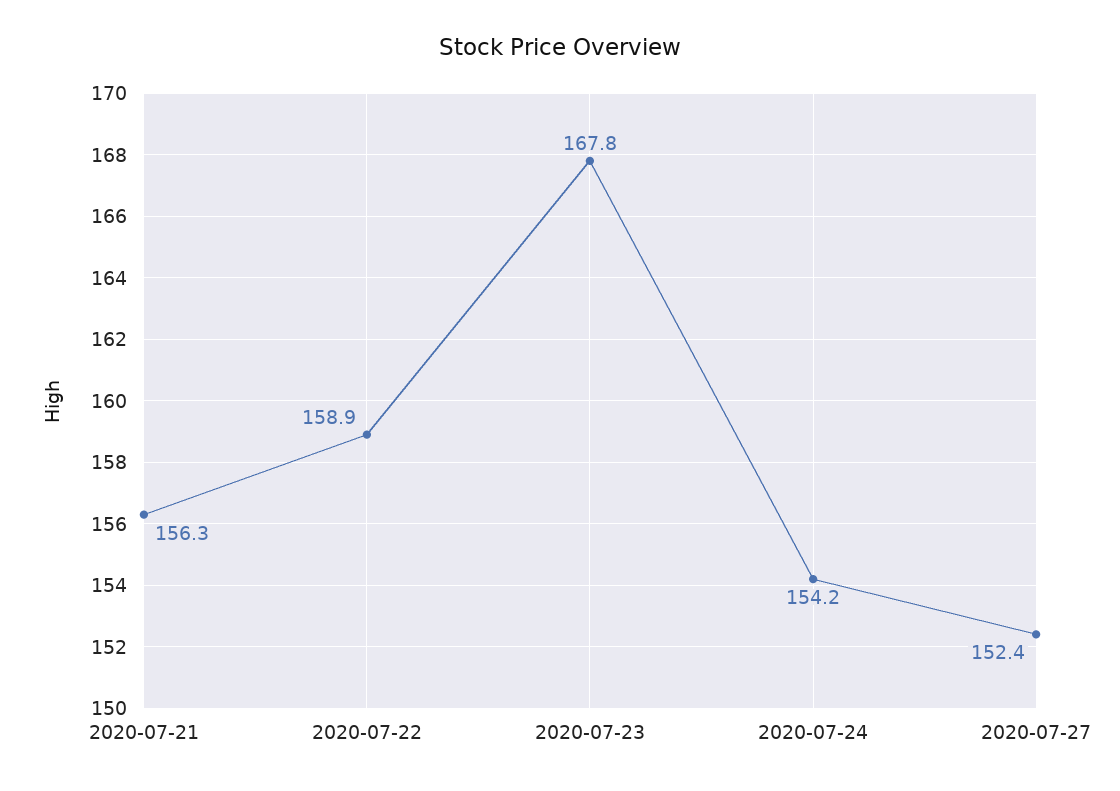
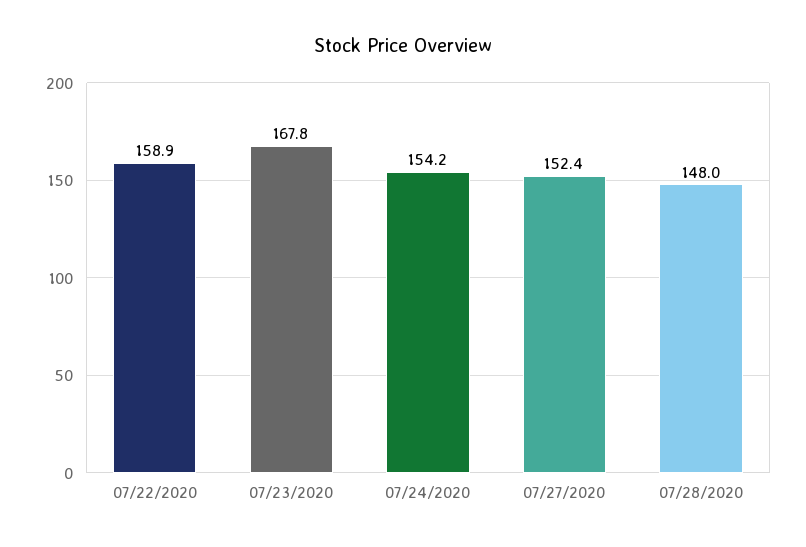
2020-07-21: 156.3 -> none
07/28/2020: none -> 148

